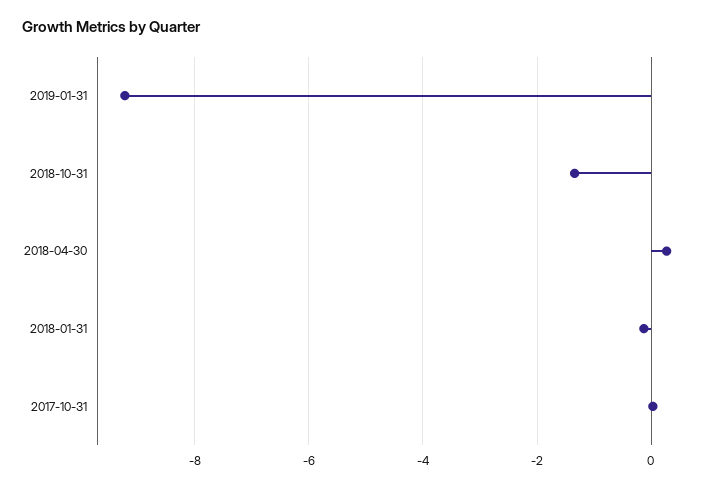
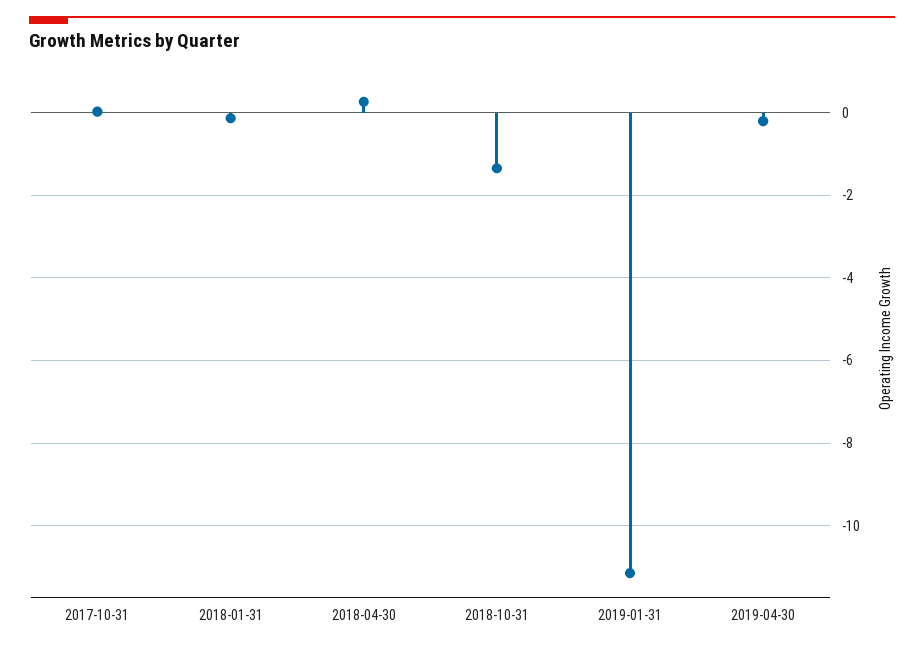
2019-01-31: -9.2 -> -11.2
2019-04-30: none -> -0.2

